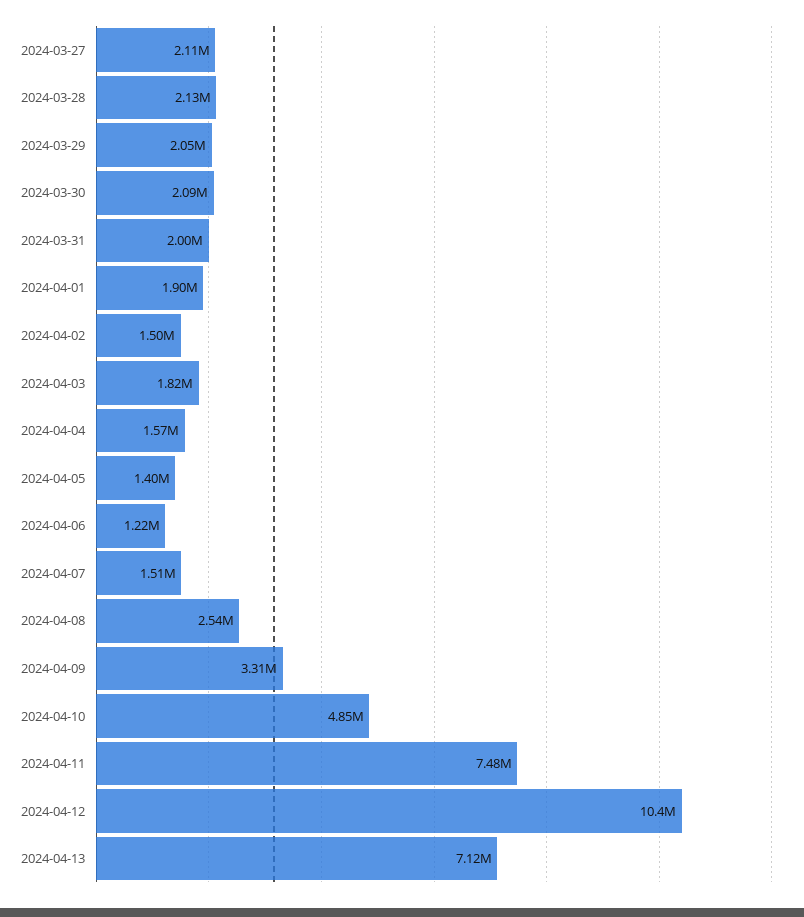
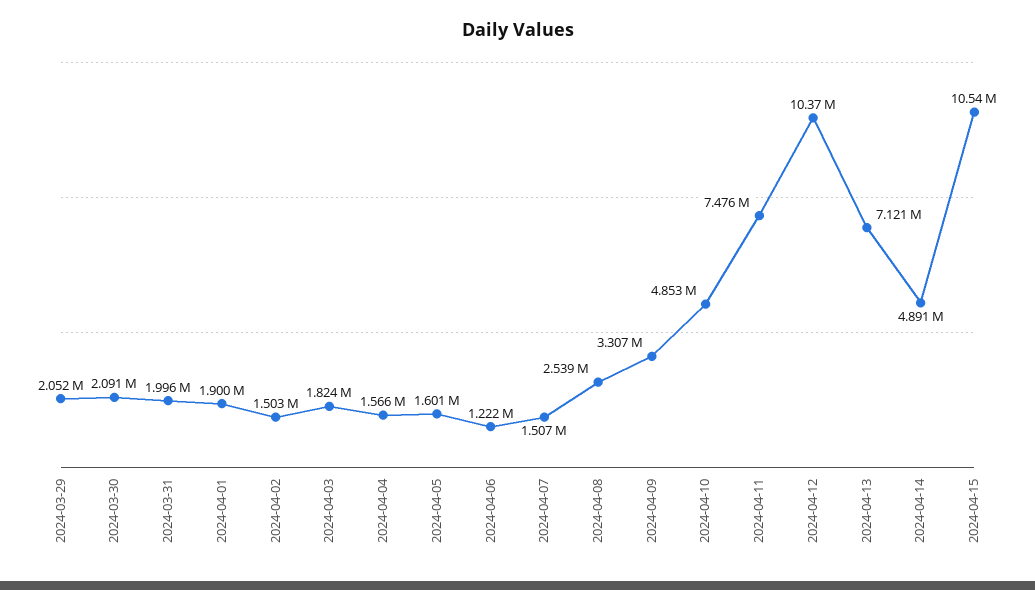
2024-03-27: 2110000 -> none
2024-03-28: 2130000 -> none
2024-04-05: 1400000 -> 1601000
2024-04-14: none -> 4891000
2024-04-15: none -> 10540000

